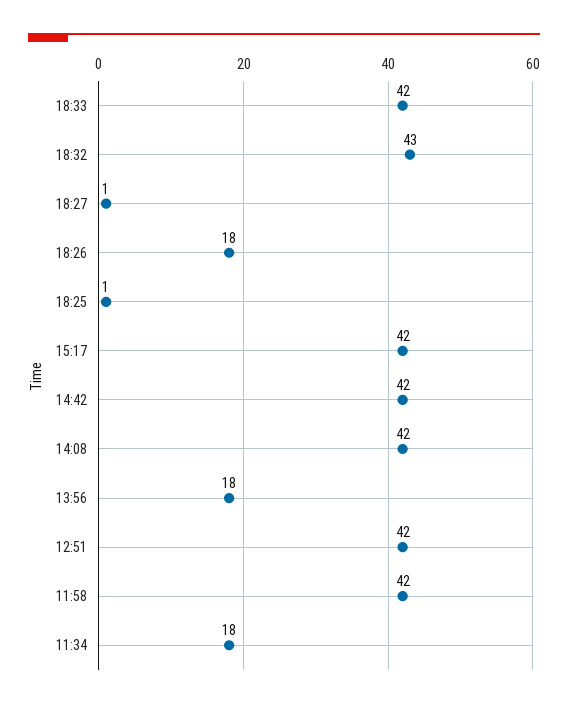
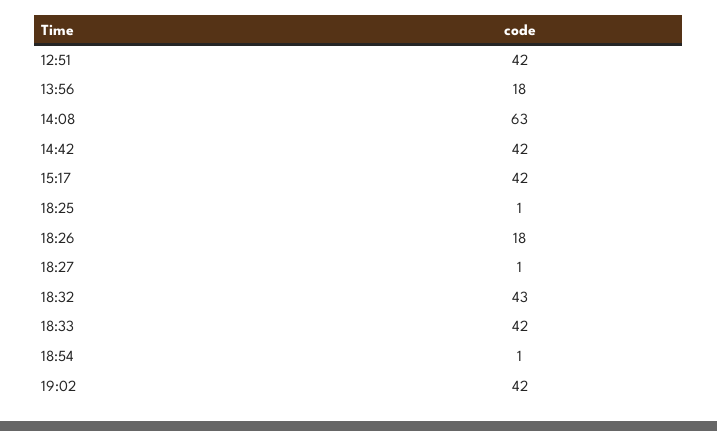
14:08: 42 -> 63
11:58: 42 -> none
11:34: 18 -> none
18:54: none -> 1
19:02: none -> 42

